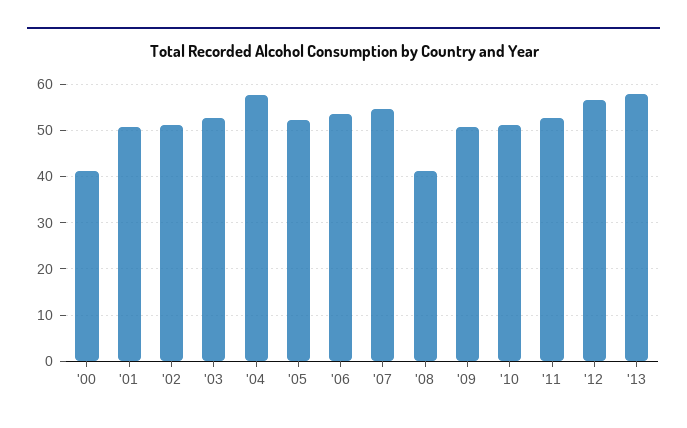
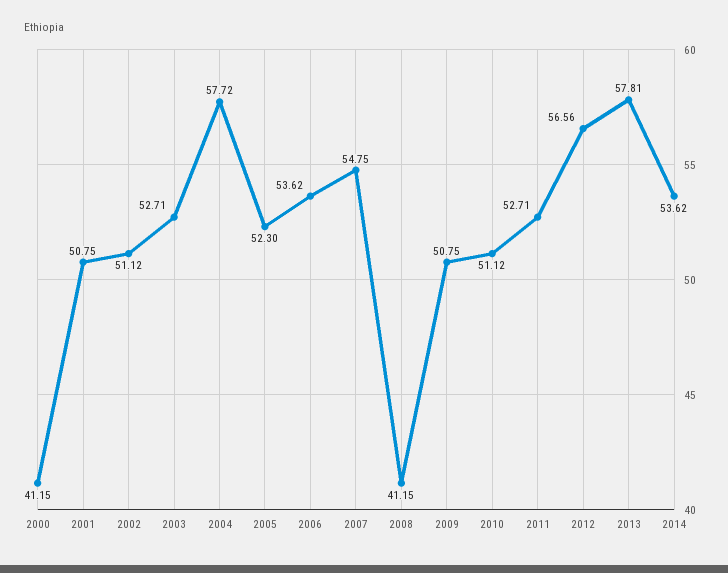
2014: none -> 53.62

